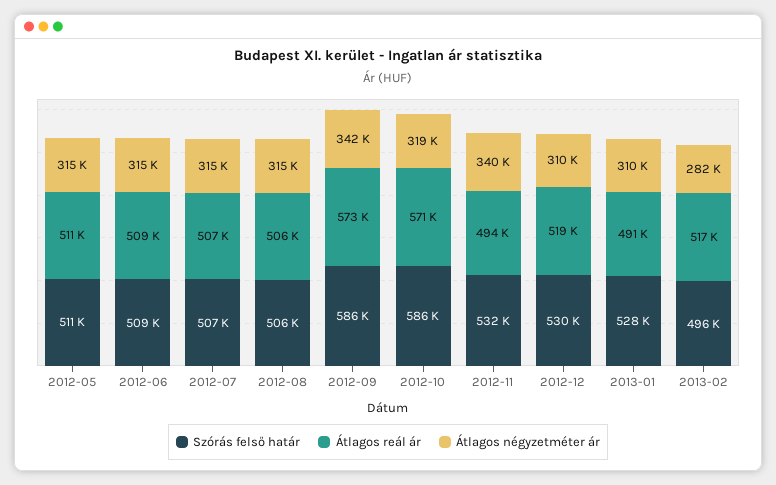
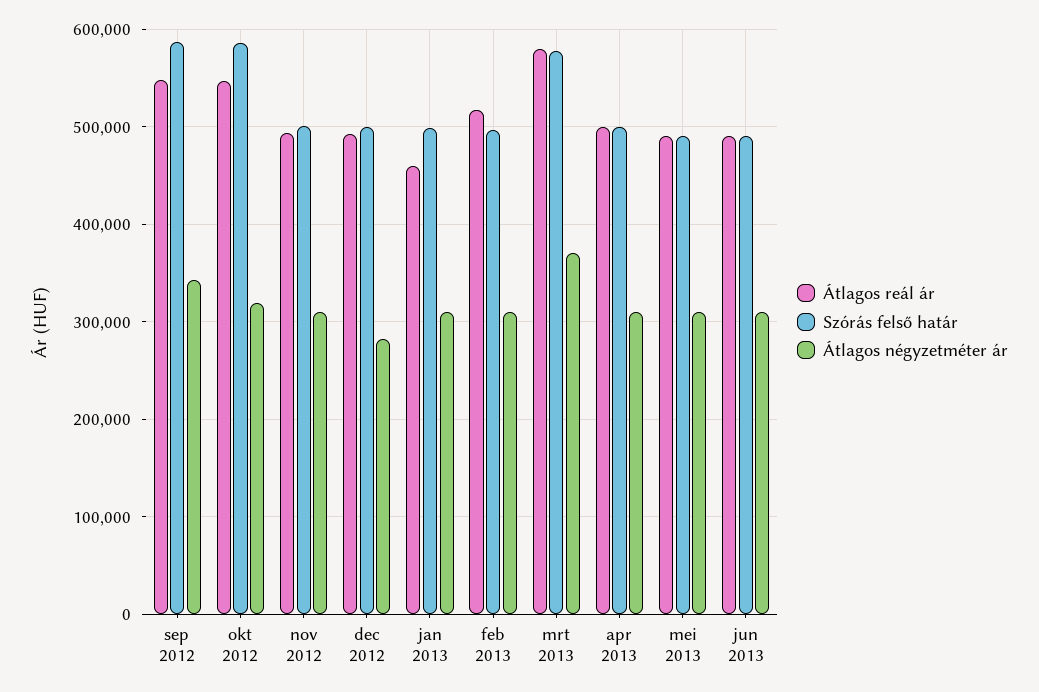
Szórás felső határ, 2012-05: 511000 -> none
Átlagos reál ár, 2012-05: 511000 -> none
Átlagos négyzetméter ár, 2012-05: 315000 -> none
Szórás felső határ, 2012-06: 509000 -> none
Átlagos reál ár, 2012-06: 509000 -> none
Átlagos négyzetméter ár, 2012-06: 315000 -> none
Szórás felső határ, 2012-07: 507000 -> none
Átlagos reál ár, 2012-07: 507000 -> none
Átlagos négyzetméter ár, 2012-07: 315000 -> none
Szórás felső határ, 2012-08: 506000 -> none
Átlagos reál ár, 2012-08: 506000 -> none
Átlagos négyzetméter ár, 2012-08: 315000 -> none
Átlagos reál ár, 2012-09: 573000 -> 550000
Átlagos reál ár, 2012-10: 571000 -> 550000
Szórás felső határ, 2012-11: 532000 -> 500000
Átlagos négyzetméter ár, 2012-11: 340000 -> 310000
Szórás felső határ, 2012-12: 530000 -> 500000
Átlagos reál ár, 2012-12: 519000 -> 490000
Átlagos négyzetméter ár, 2012-12: 310000 -> 280000
Szórás felső határ, 2013-01: 528000 -> 500000
Átlagos reál ár, 2013-01: 491000 -> 460000
Átlagos négyzetméter ár, 2013-02: 282000 -> 310000
Átlagos reál ár, mrt 2013: none -> 580000
Szórás felső határ, mrt 2013: none -> 580000
Átlagos négyzetméter ár, mrt 2013: none -> 370000
Átlagos reál ár, apr 2013: none -> 500000
Szórás felső határ, apr 2013: none -> 500000
Átlagos négyzetméter ár, apr 2013: none -> 310000
Átlagos reál ár, mei 2013: none -> 490000
Szórás felső határ, mei 2013: none -> 490000
Átlagos négyzetméter ár, mei 2013: none -> 310000
Átlagos reál ár, jun 2013: none -> 490000
Szórás felső határ, jun 2013: none -> 490000
Átlagos négyzetméter ár, jun 2013: none -> 310000

